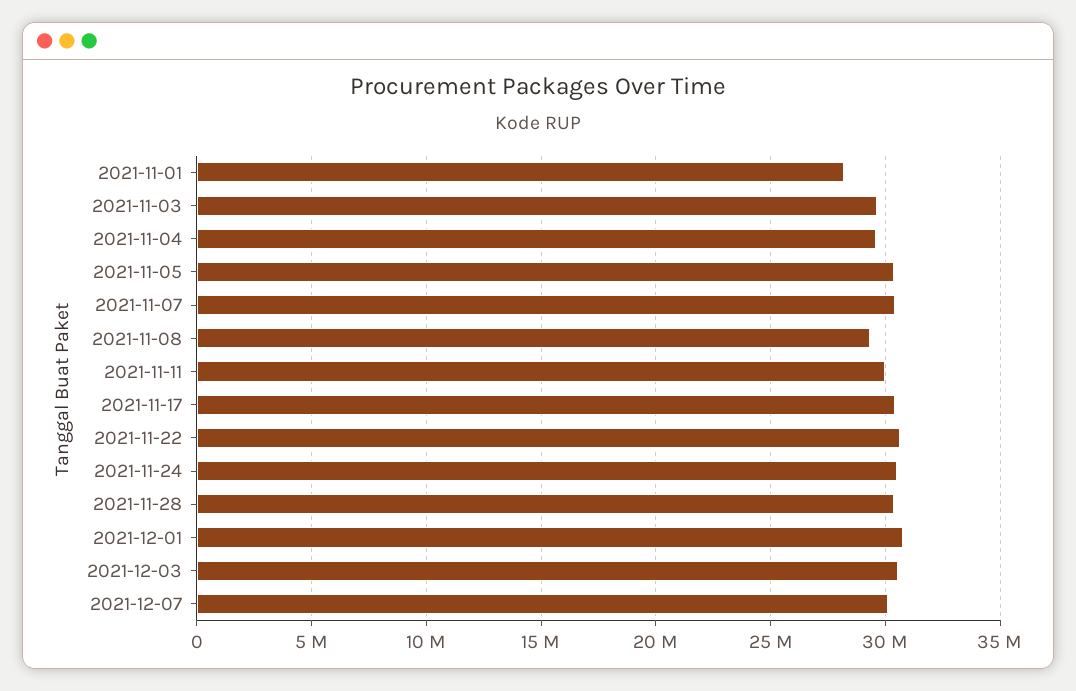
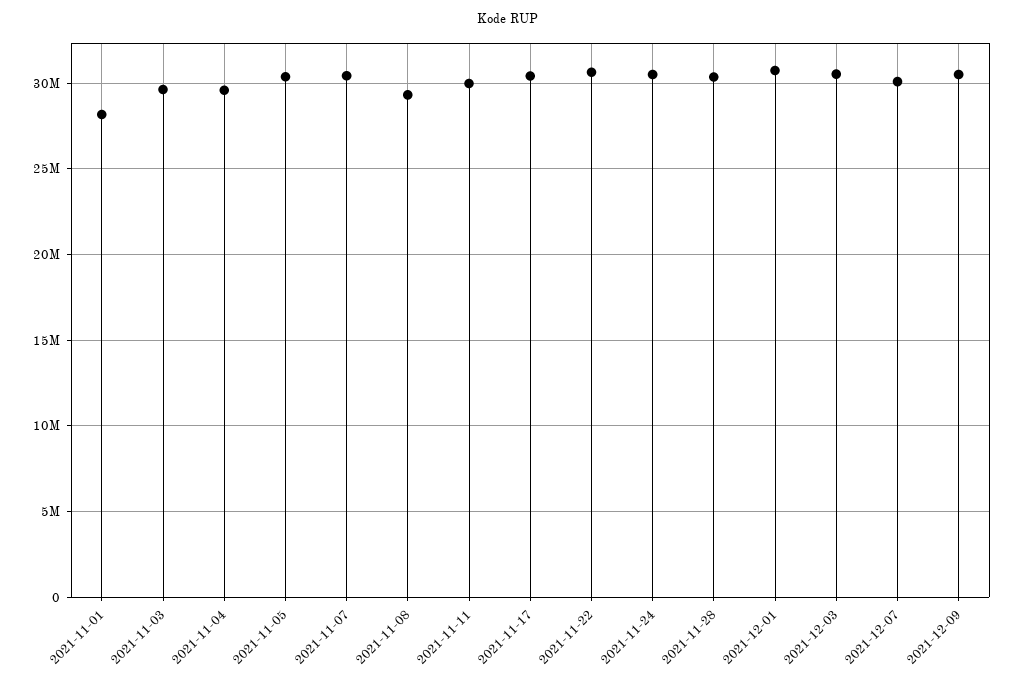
2021-12-09: none -> 30500000

